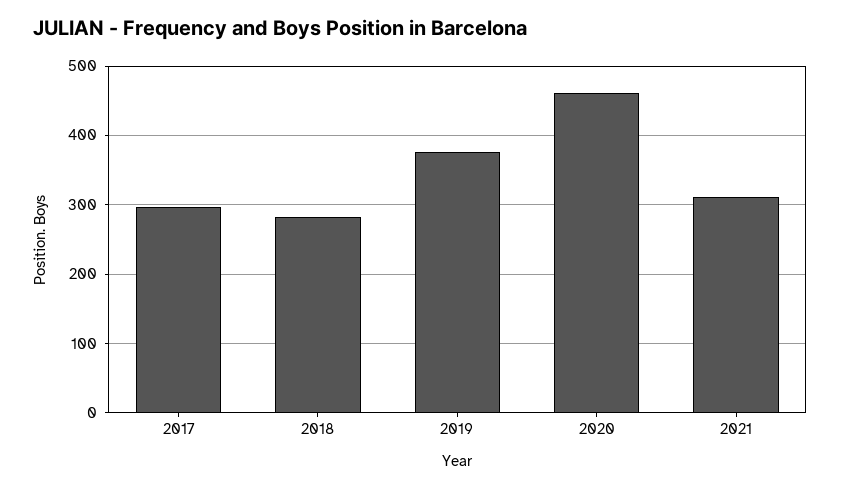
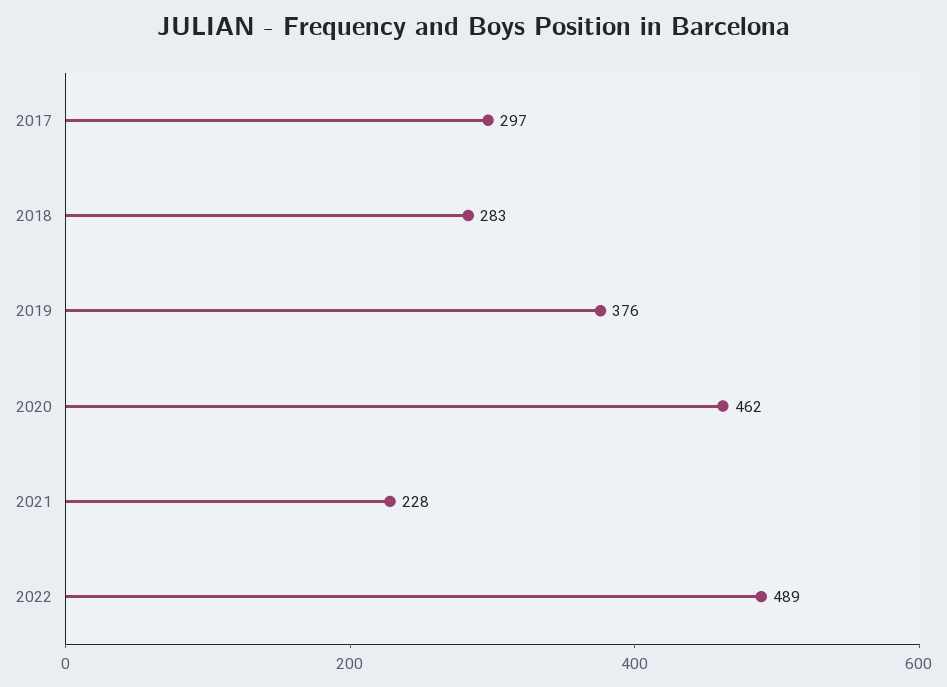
2021: 310 -> 228
2022: none -> 489

